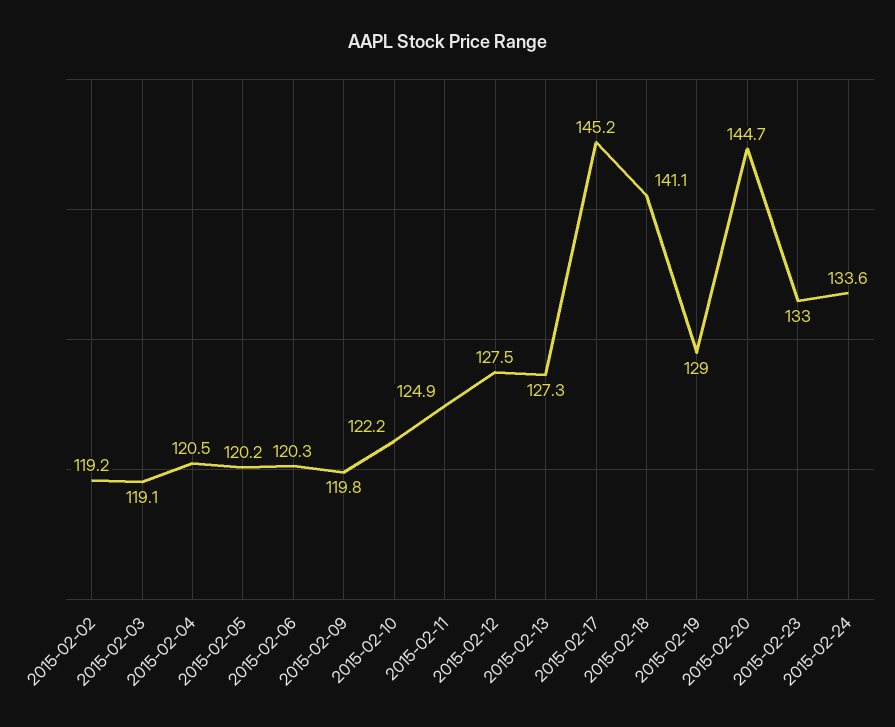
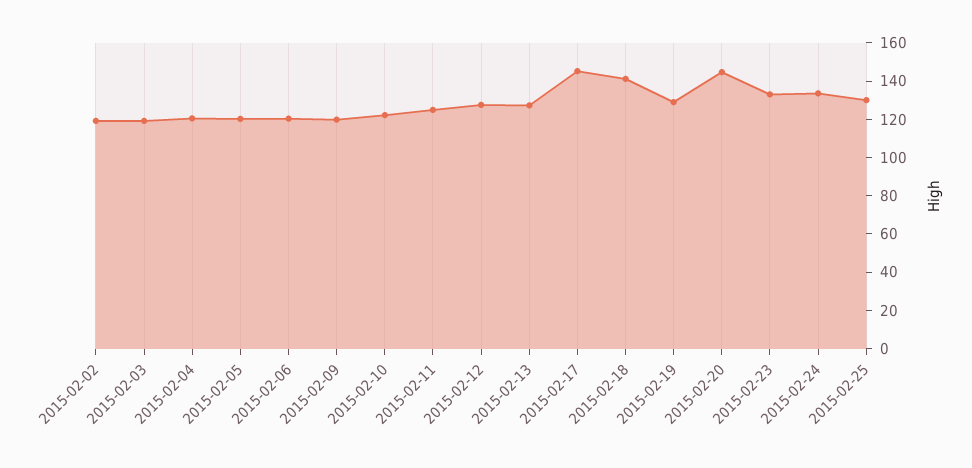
2015-02-25: none -> 130

